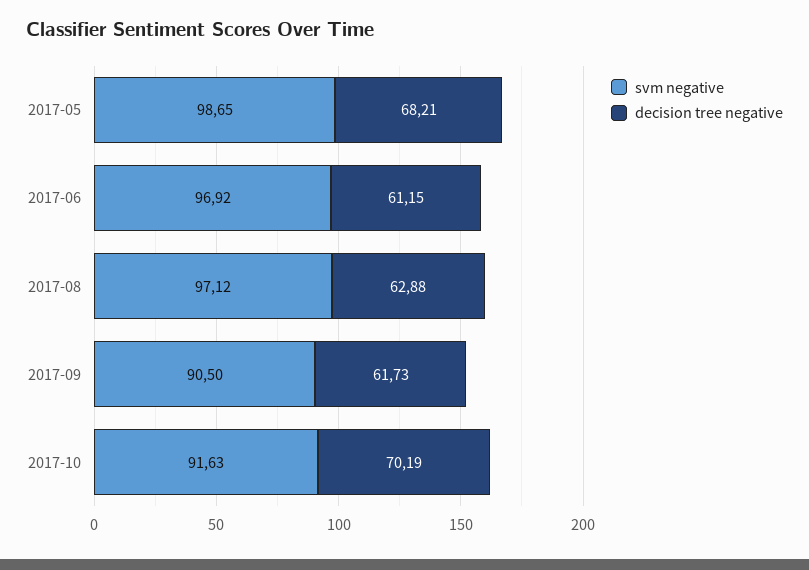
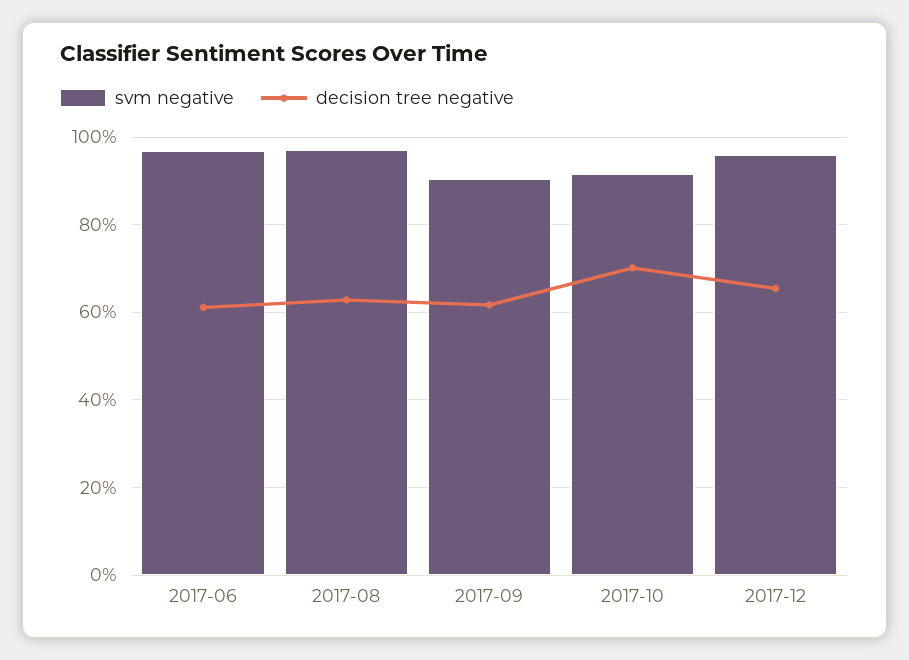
svm negative, 2017-05: 98.65 -> none
decision tree negative, 2017-05: 68.21 -> none
svm negative, 2017-12: none -> 96
decision tree negative, 2017-12: none -> 66

